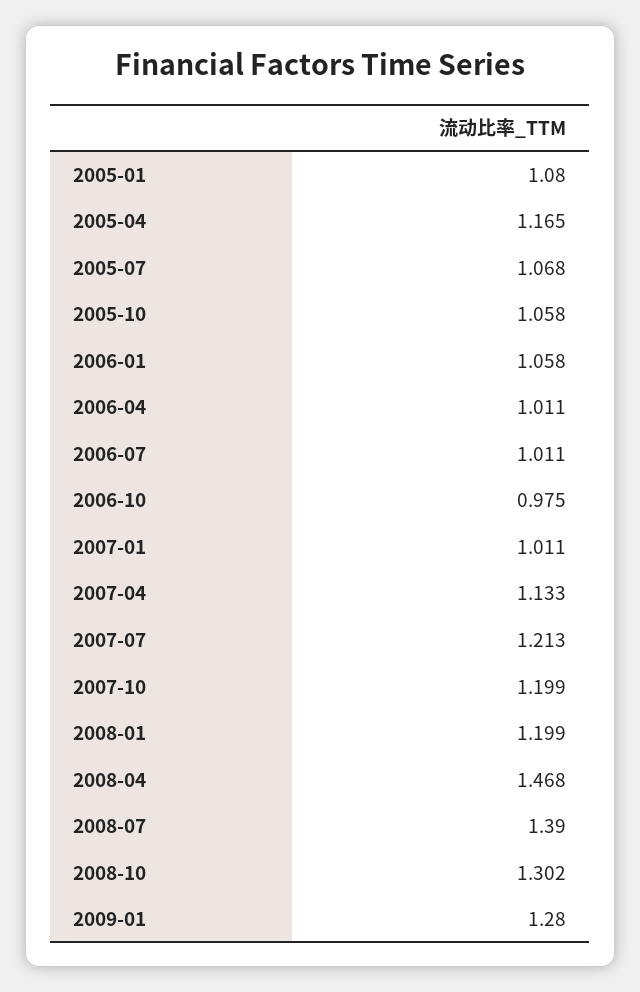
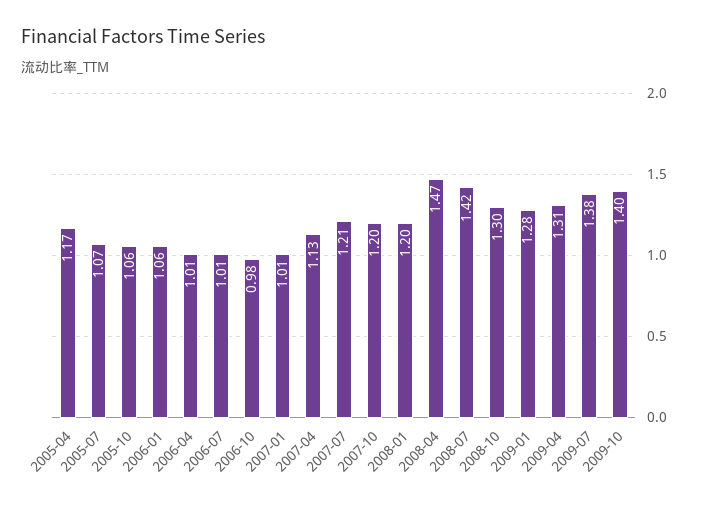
2005-01: 1.08 -> none
2008-07: 1.39 -> 1.42
2009-04: none -> 1.31
2009-07: none -> 1.38
2009-10: none -> 1.4

